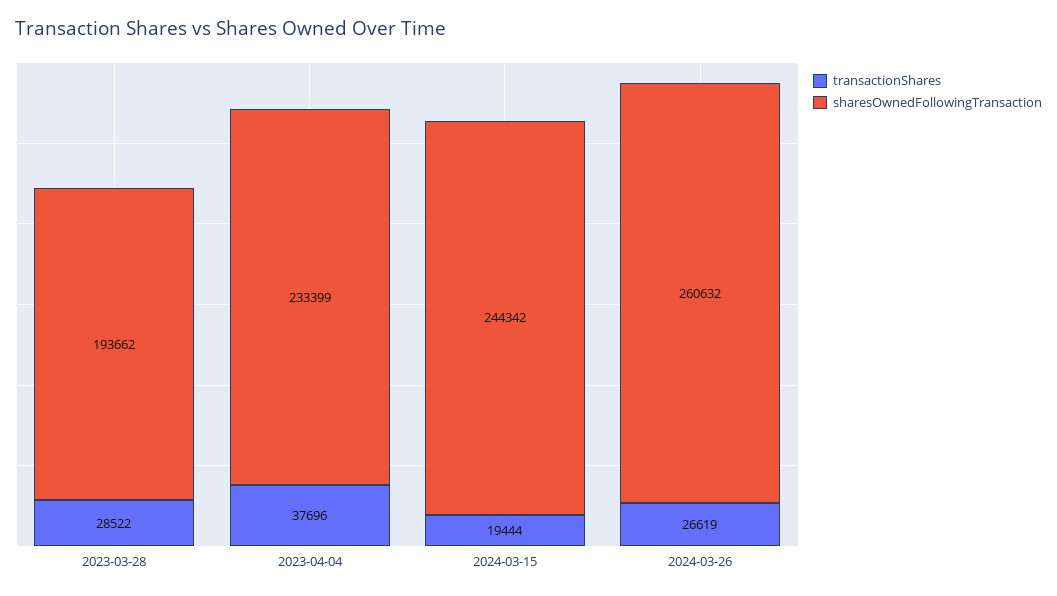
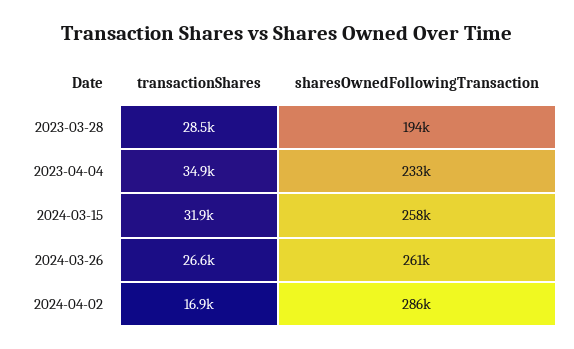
transactionShares, 2023-04-04: 37696 -> 34900
transactionShares, 2024-03-15: 19444 -> 31900
sharesOwnedFollowingTransaction, 2024-03-15: 244342 -> 258000
transactionShares, 2024-04-02: none -> 16900
sharesOwnedFollowingTransaction, 2024-04-02: none -> 286000

